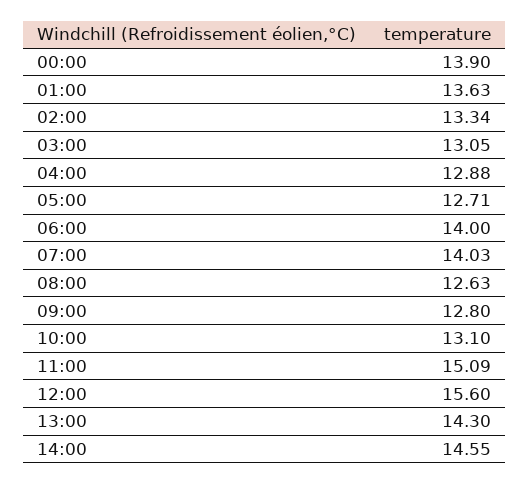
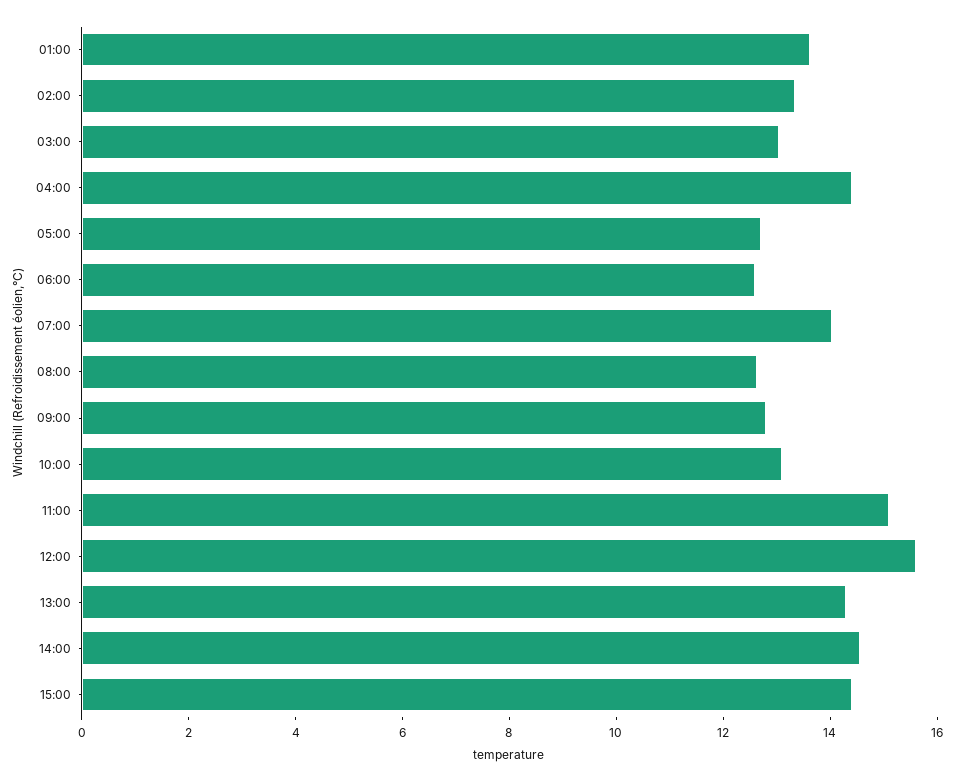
00:00: 13.9 -> none
04:00: 12.88 -> 14.5
06:00: 14 -> 12.5
15:00: none -> 14.5

